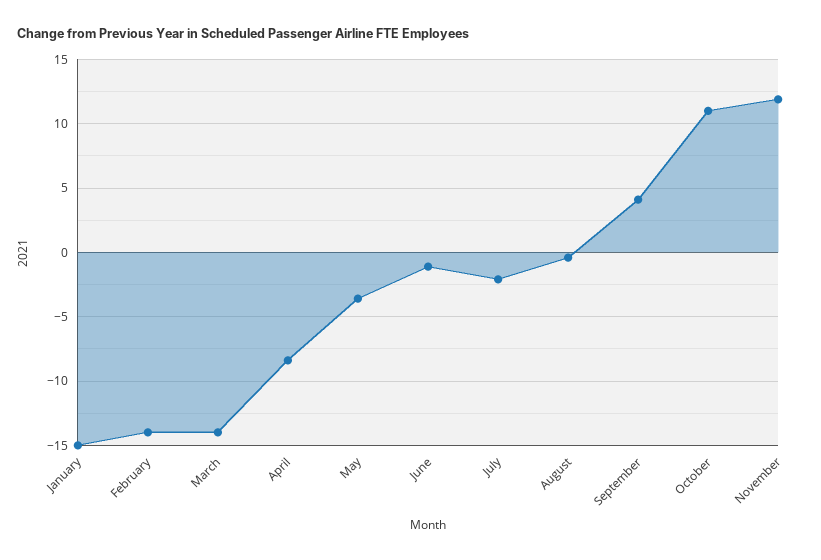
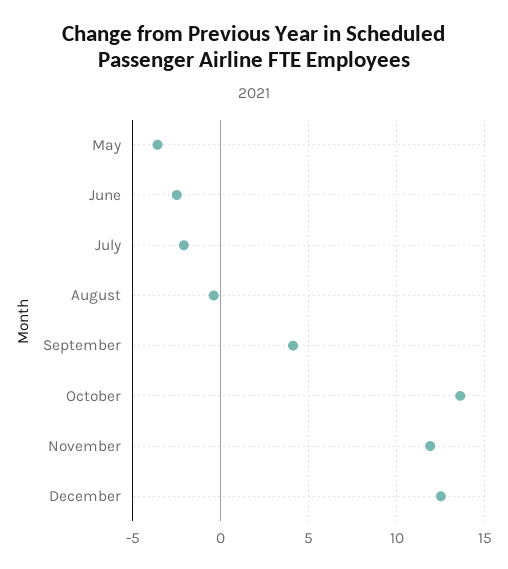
January: -15 -> none
February: -14 -> none
March: -14 -> none
April: -8.5 -> none
June: -1 -> -2.5
October: 11 -> 13.5
December: none -> 12.5

